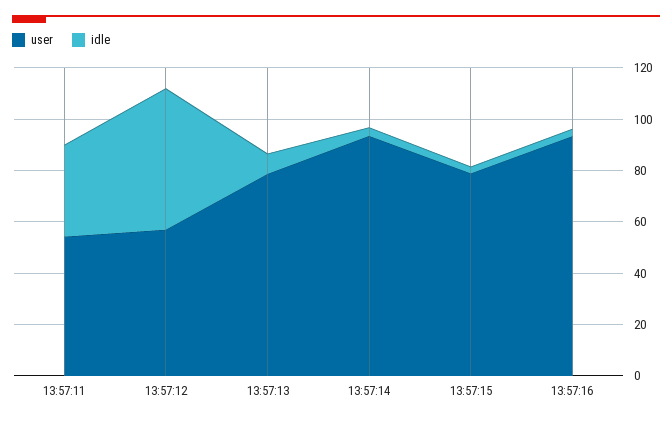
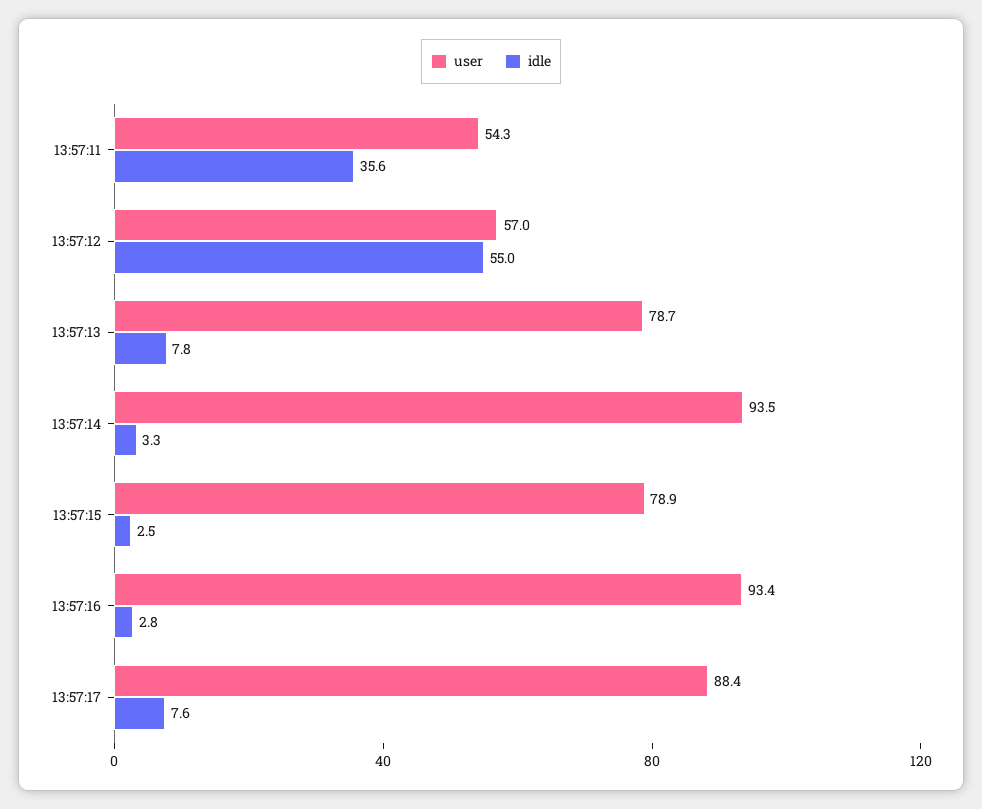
user, 13:57:17: none -> 88.4
idle, 13:57:17: none -> 7.6

